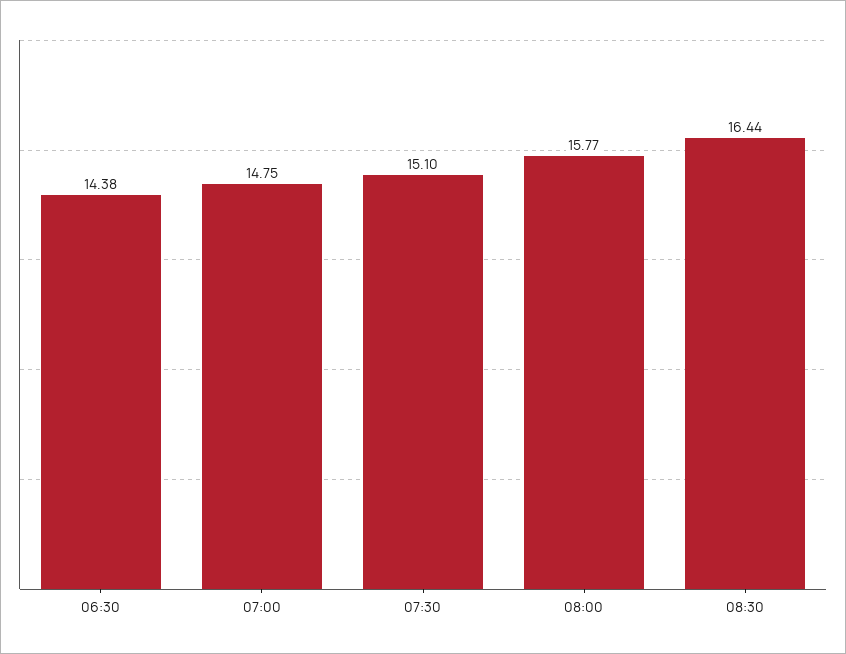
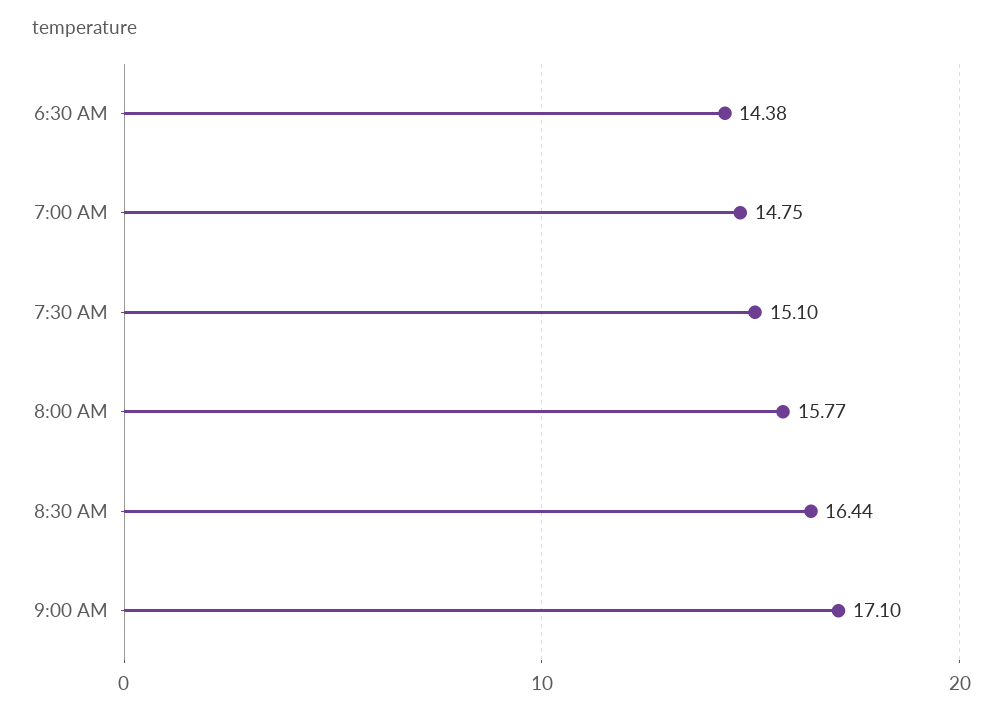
9:00 AM: none -> 17.1

